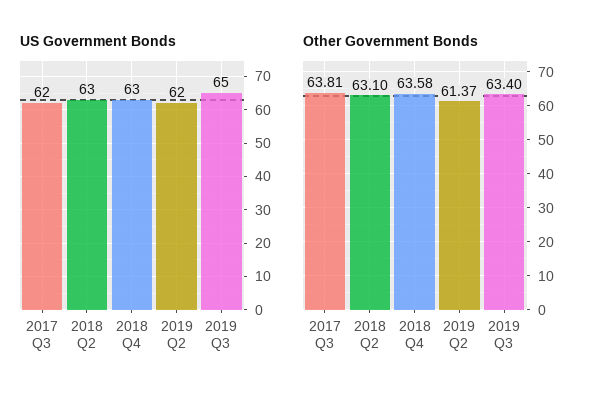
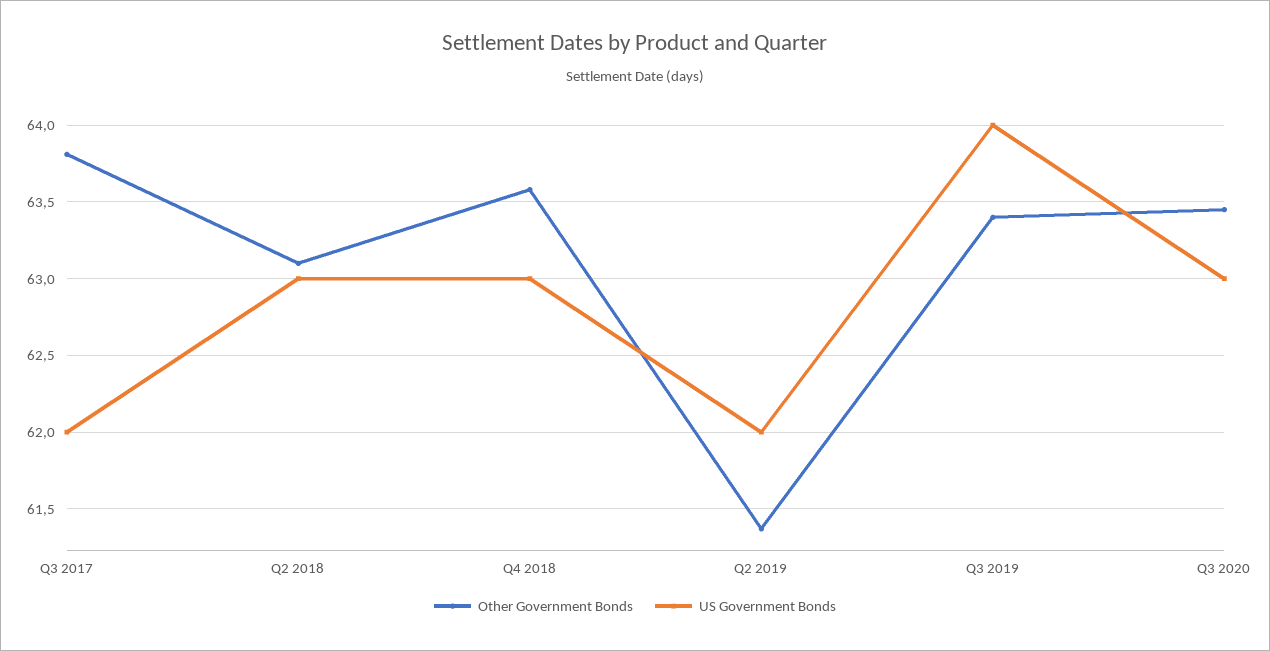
US Government Bonds, 2019 Q3: 65 -> 64
Other Government Bonds, Q3 2020: none -> 63.45
US Government Bonds, Q3 2020: none -> 63

